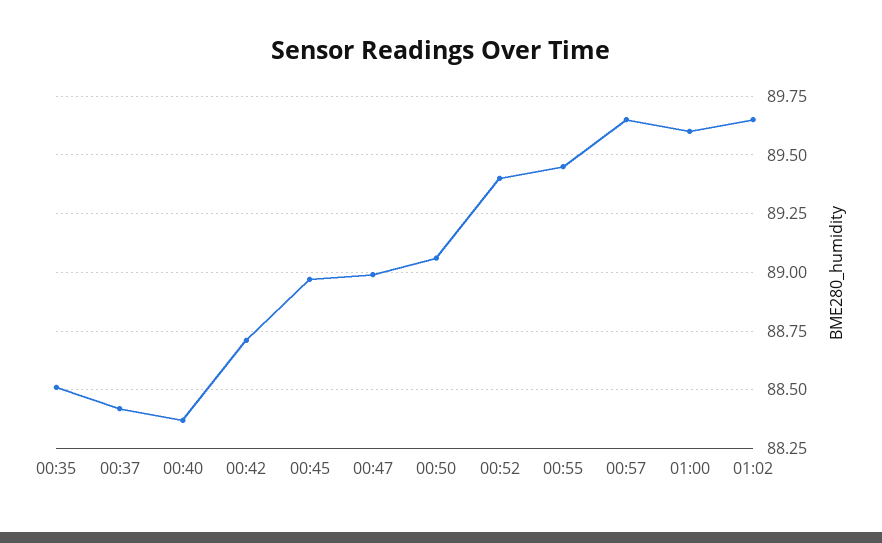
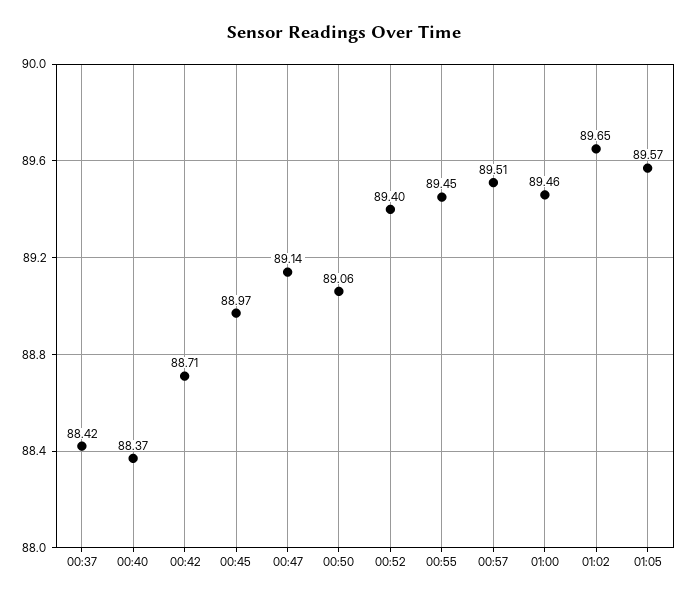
00:35: 88.5 -> none
00:47: 89 -> 89.14
00:57: 89.65 -> 89.51
01:00: 89.6 -> 89.46
01:05: none -> 89.57

